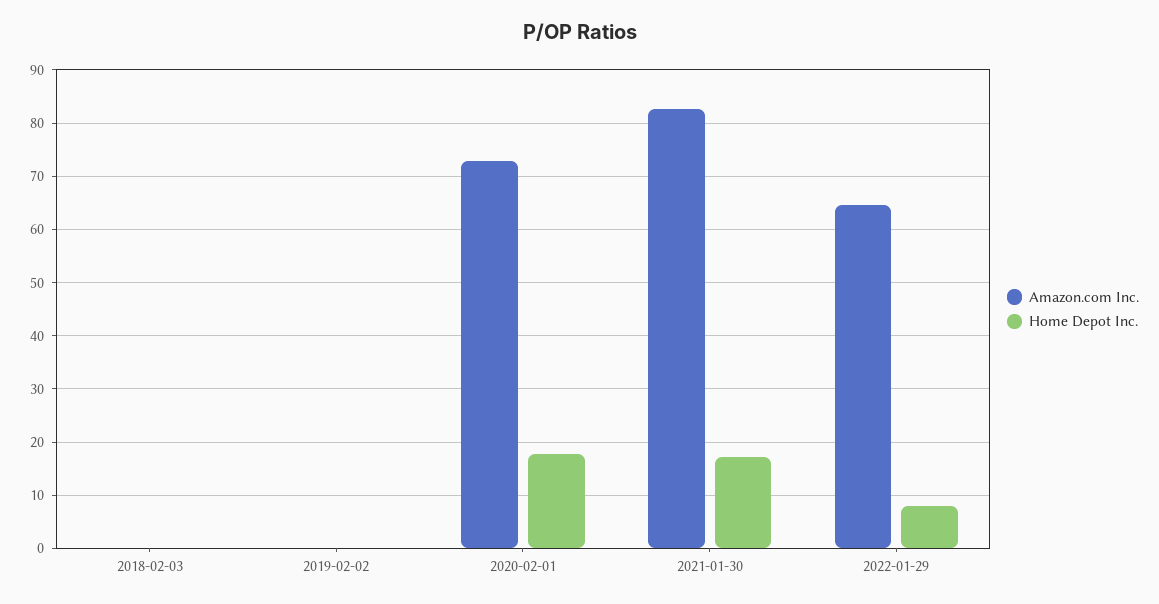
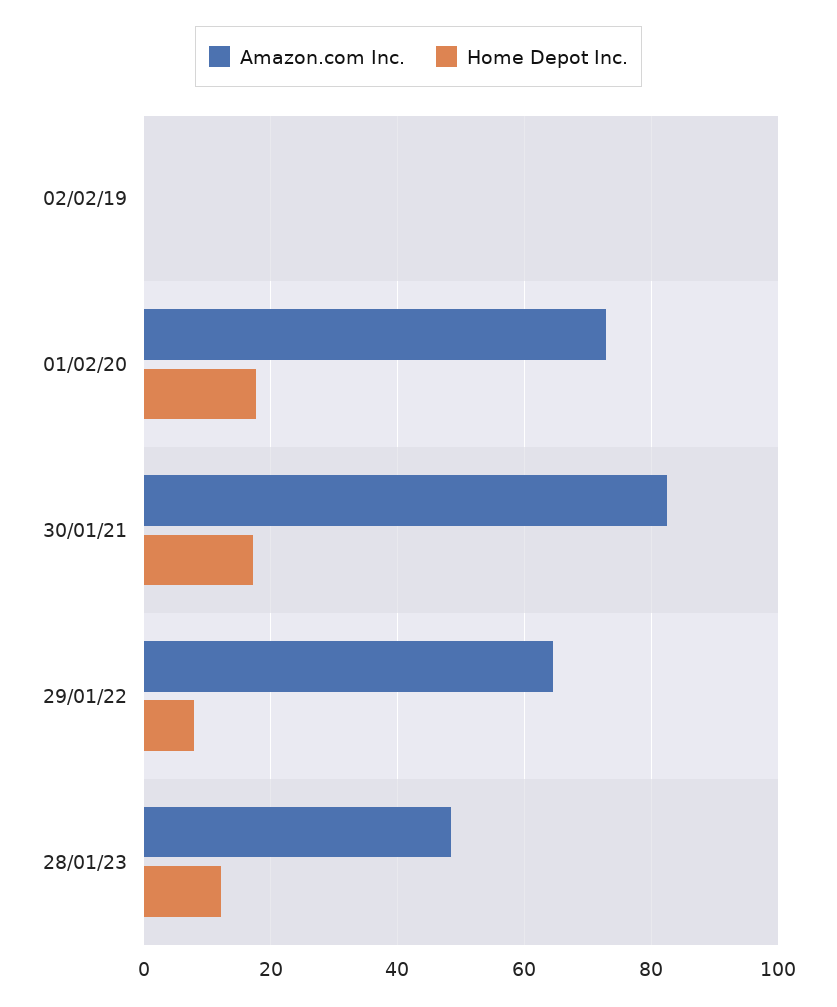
Amazon.com Inc., 2018-02-03: 0 -> none
Home Depot Inc., 2018-02-03: 0 -> none
Amazon.com Inc., 28/01/23: none -> 48
Home Depot Inc., 28/01/23: none -> 12

